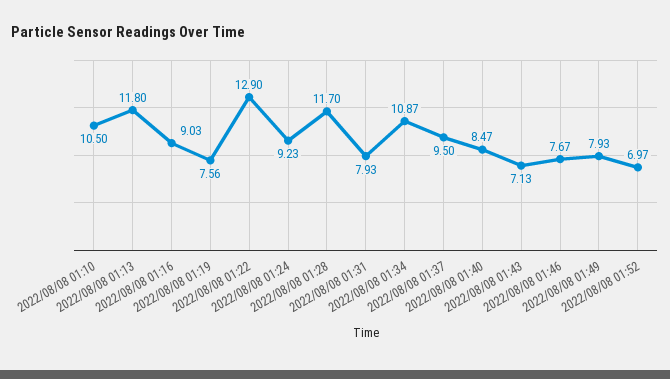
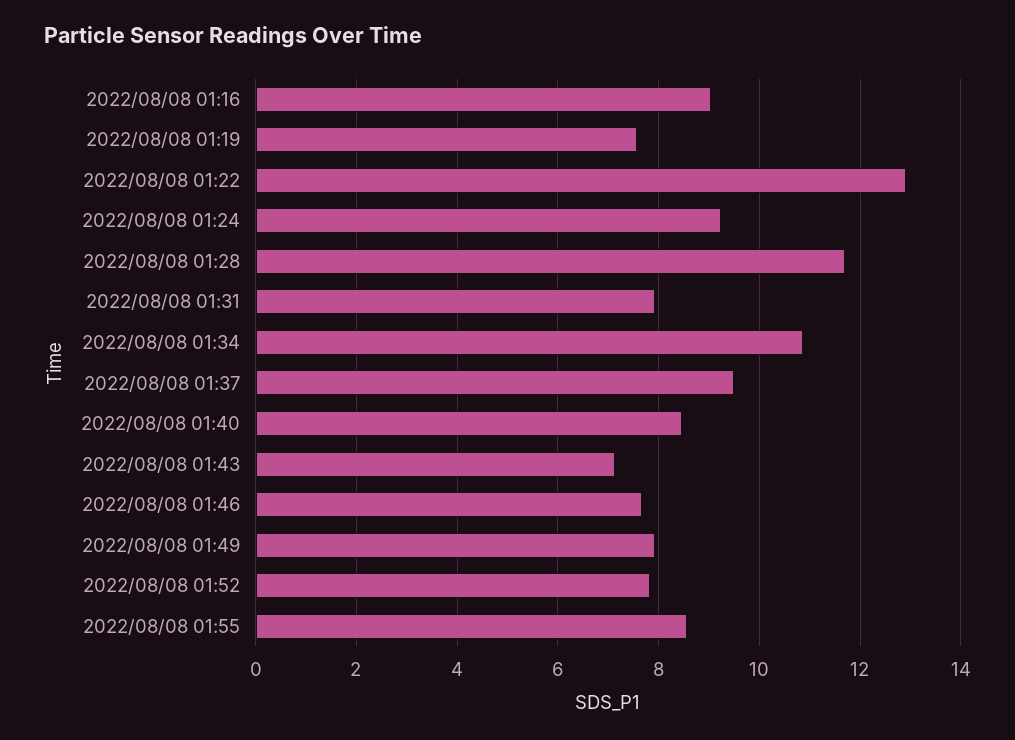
2022/08/08 01:10: 10.5 -> none
2022/08/08 01:13: 11.8 -> none
2022/08/08 01:52: 6.97 -> 7.8
2022/08/08 01:55: none -> 8.6

